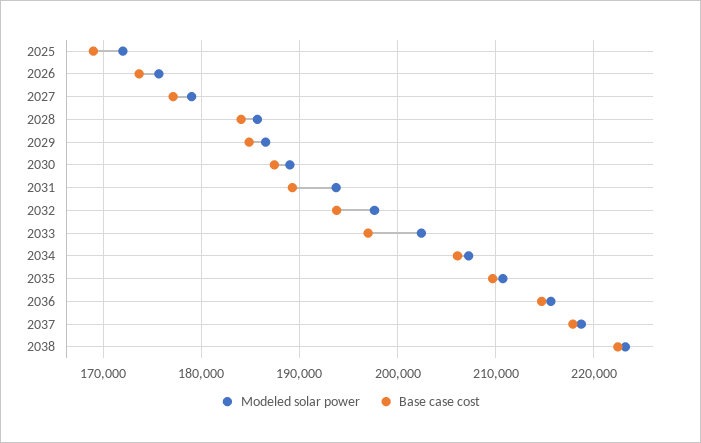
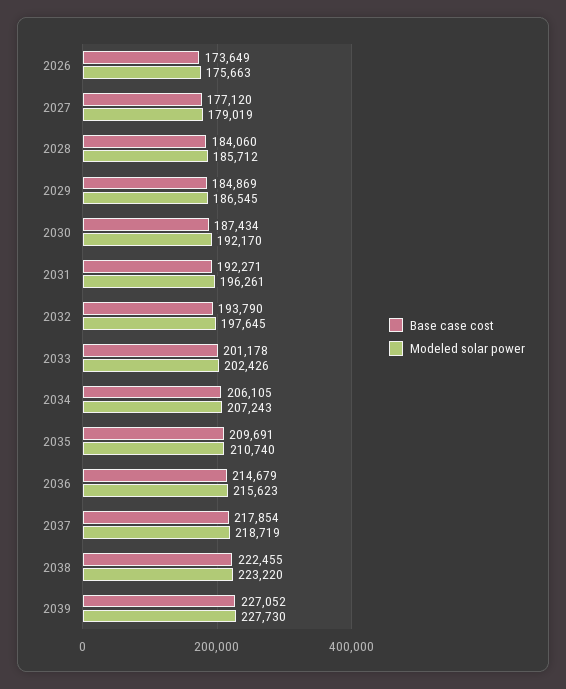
Modeled solar power, 2025: 172000 -> none
Base case cost, 2025: 169000 -> none
Modeled solar power, 2030: 189000 -> 192170
Modeled solar power, 2031: 194000 -> 196261
Base case cost, 2031: 189000 -> 192271
Base case cost, 2033: 197000 -> 201178
Base case cost, 2039: none -> 227052
Modeled solar power, 2039: none -> 227730

